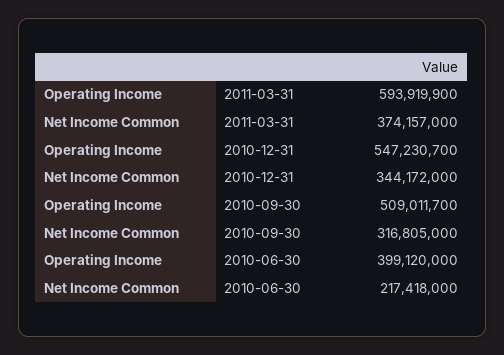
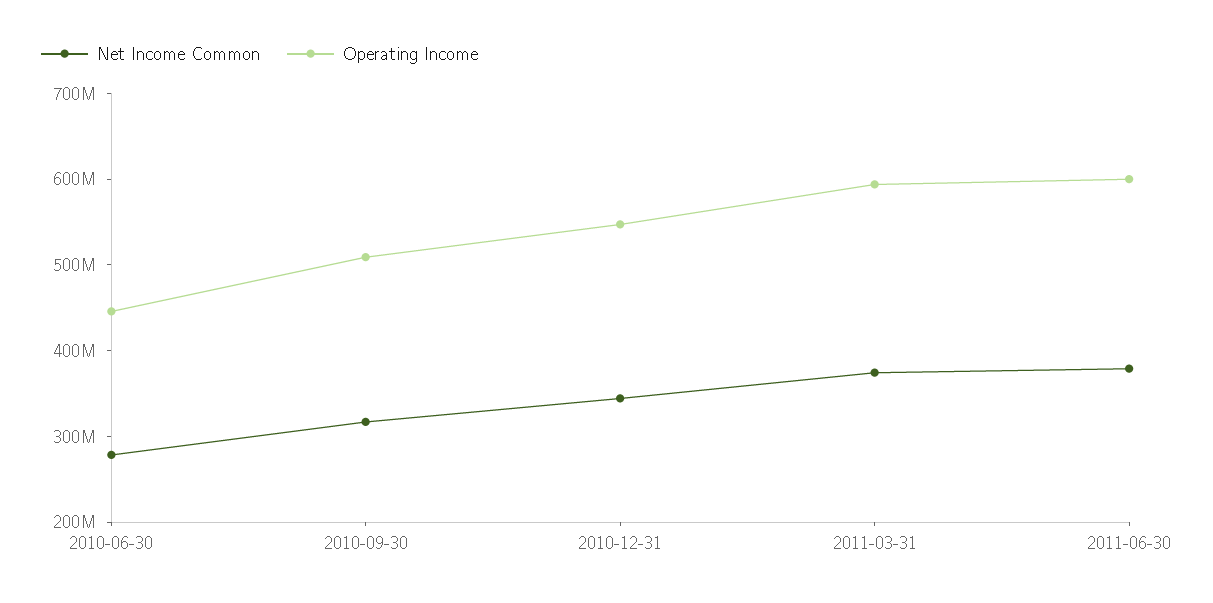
Operating Income, 2010-06-30: 399120000 -> 440000000
Net Income Common, 2010-06-30: 217418000 -> 280000000
Net Income Common, 2011-06-30: none -> 380000000
Operating Income, 2011-06-30: none -> 600000000

